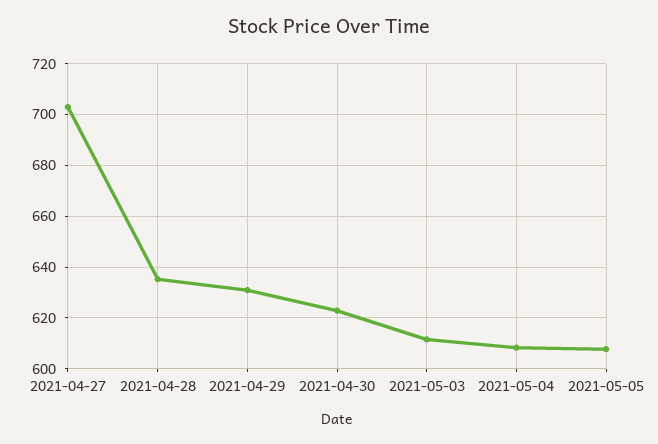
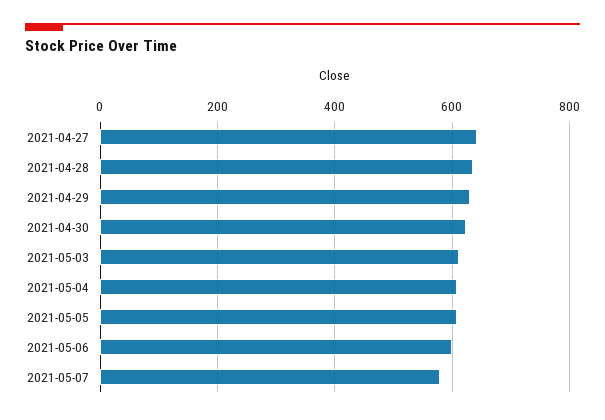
2021-04-27: 702.5 -> 640
2021-05-06: none -> 600
2021-05-07: none -> 580

